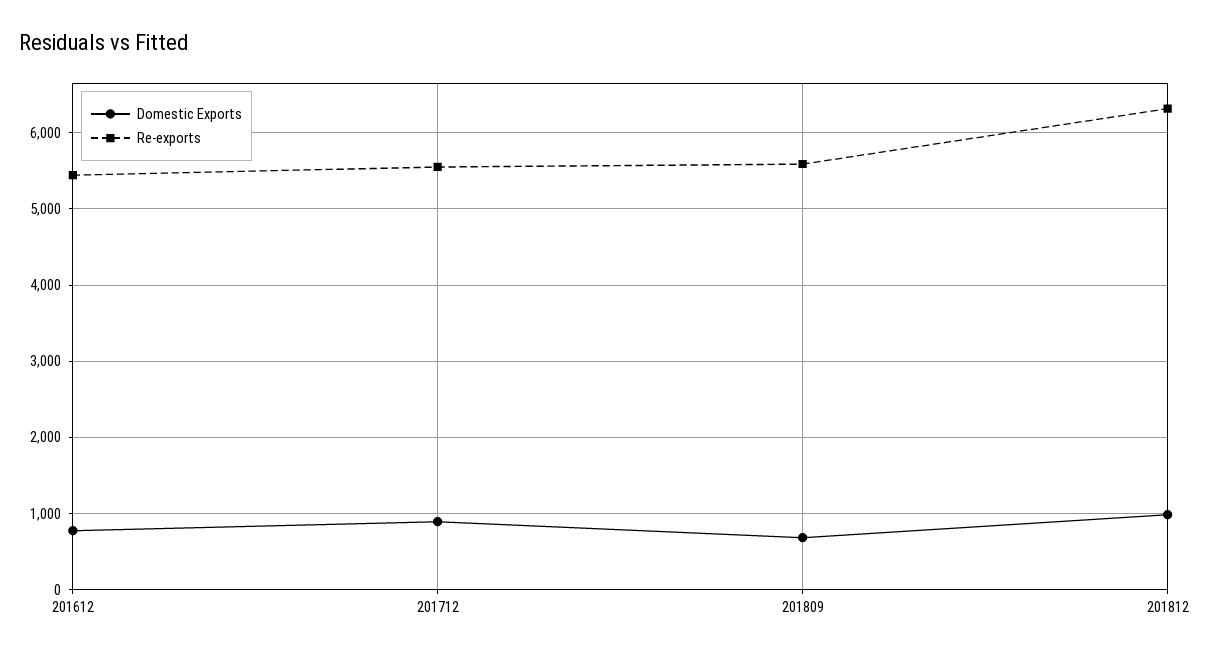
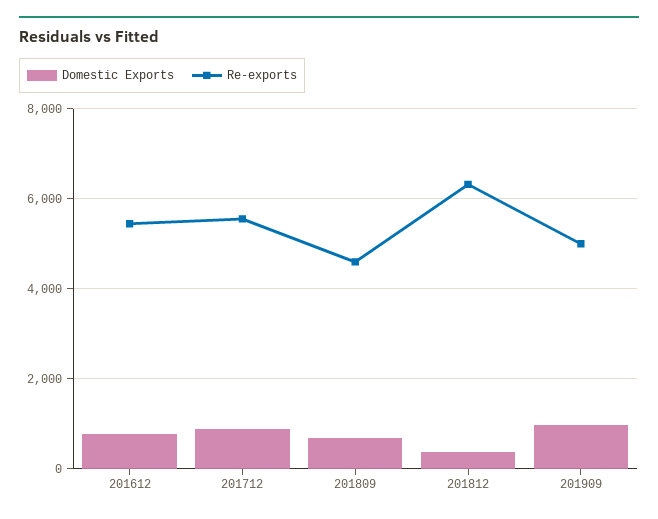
Re-exports, 201809: 5600 -> 4600
Domestic Exports, 201812: 1000 -> 400
Domestic Exports, 201909: none -> 1000
Re-exports, 201909: none -> 5000

